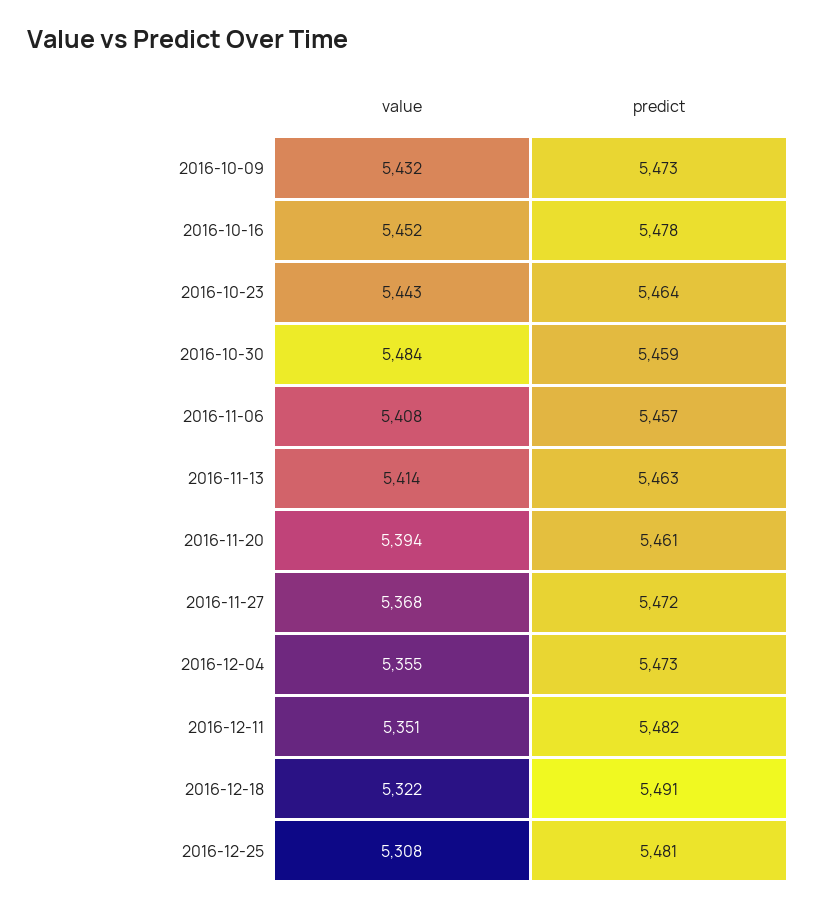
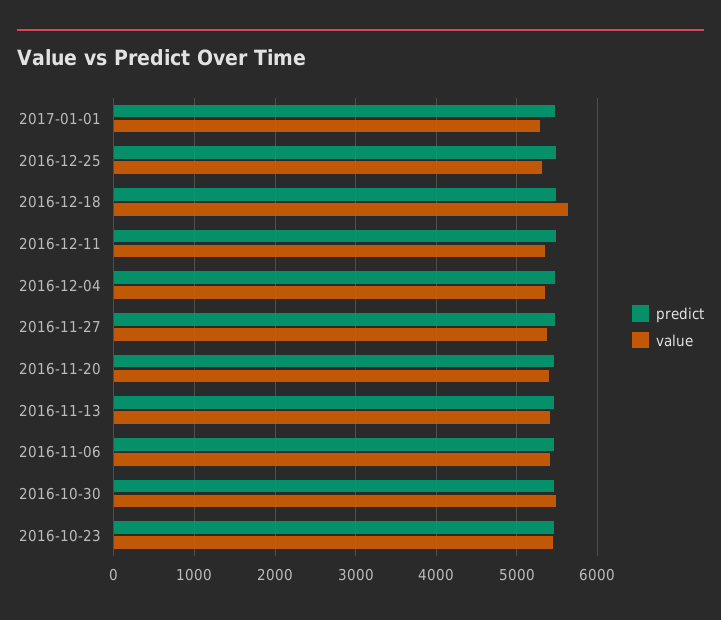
value, 2016-10-09: 5432 -> none
predict, 2016-10-09: 5473 -> none
value, 2016-10-16: 5452 -> none
predict, 2016-10-16: 5478 -> none
value, 2016-12-18: 5322 -> 5600
predict, 2017-01-01: none -> 5500
value, 2017-01-01: none -> 5300

